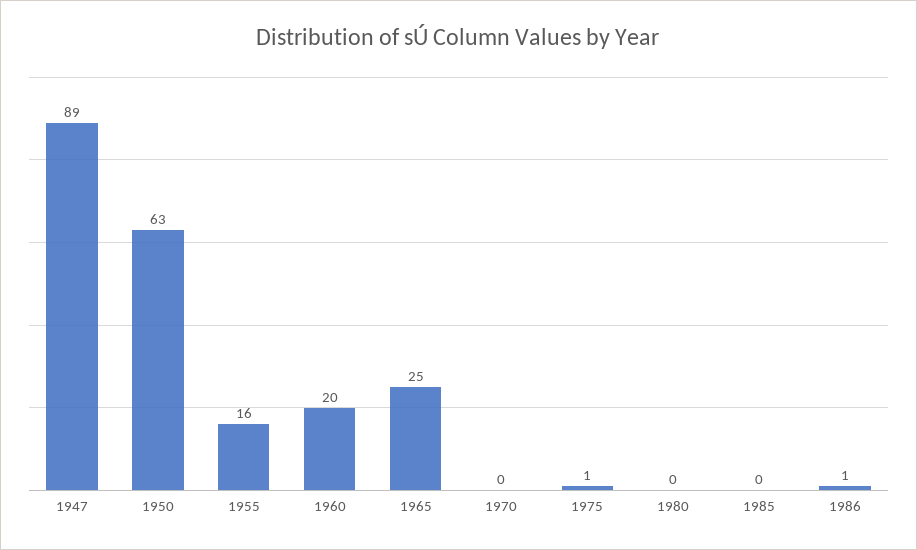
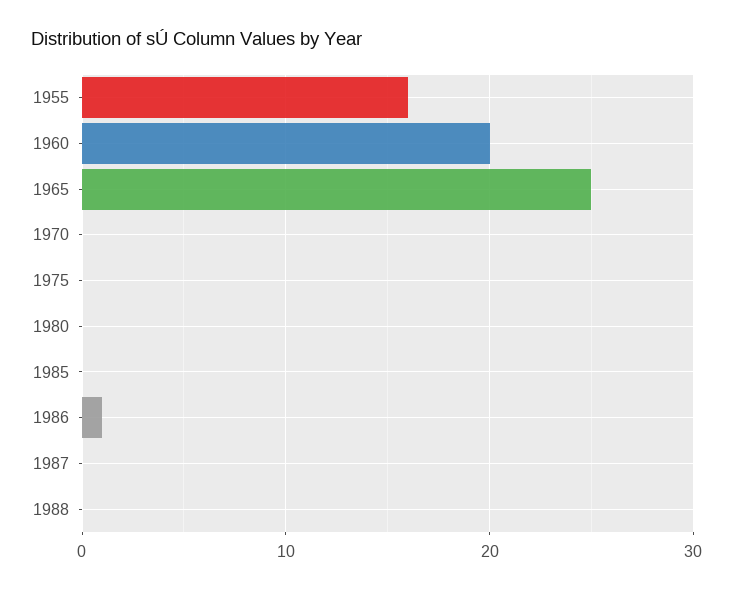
1947: 89 -> none
1950: 63 -> none
1975: 1 -> 0
1987: none -> 0
1988: none -> 0

